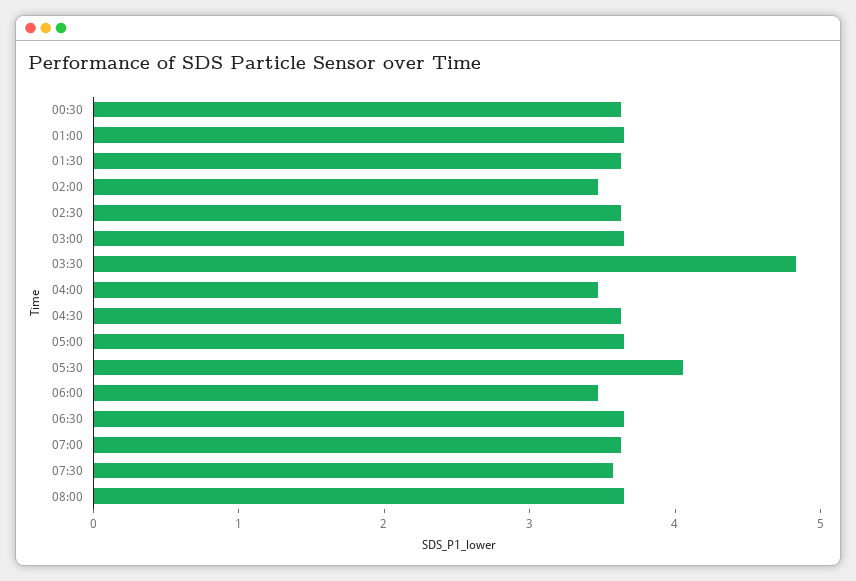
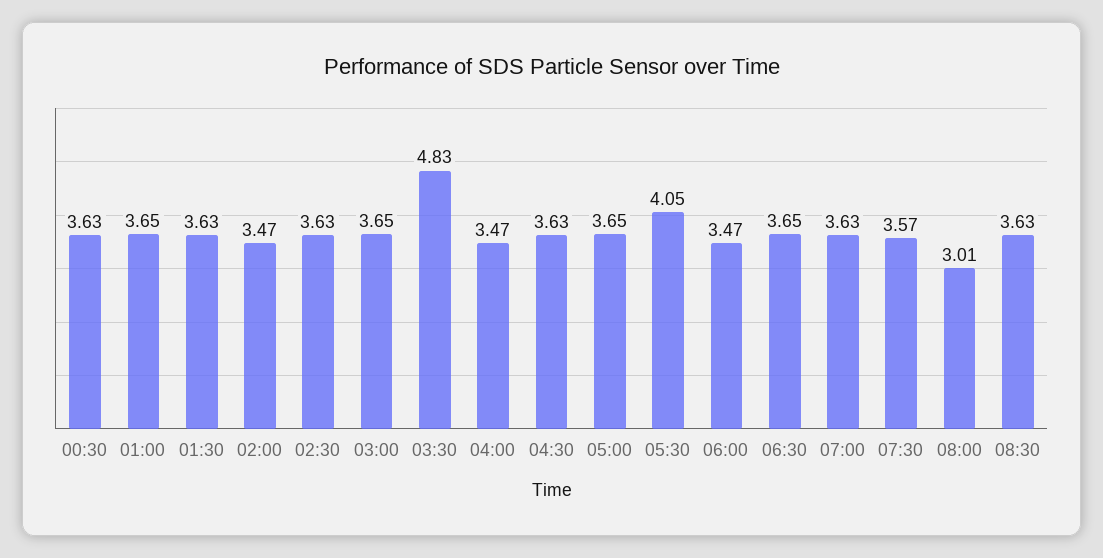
08:00: 3.6 -> 3.01
08:30: none -> 3.63

